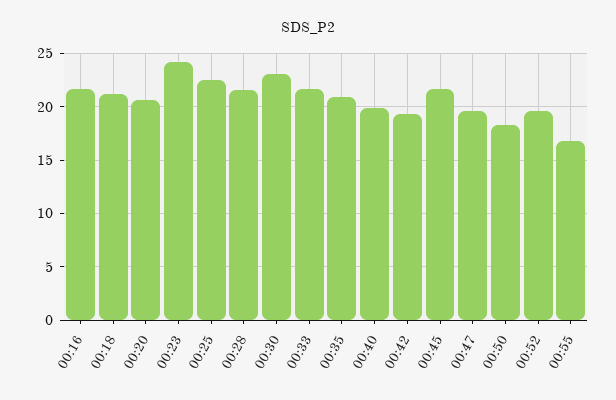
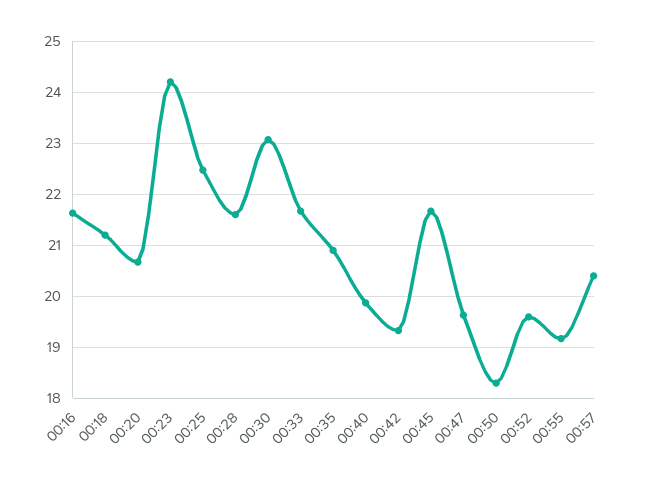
00:55: 17 -> 19.2
00:57: none -> 20.4

